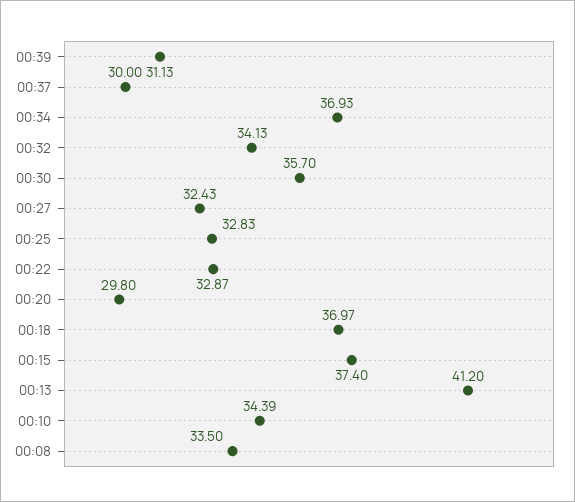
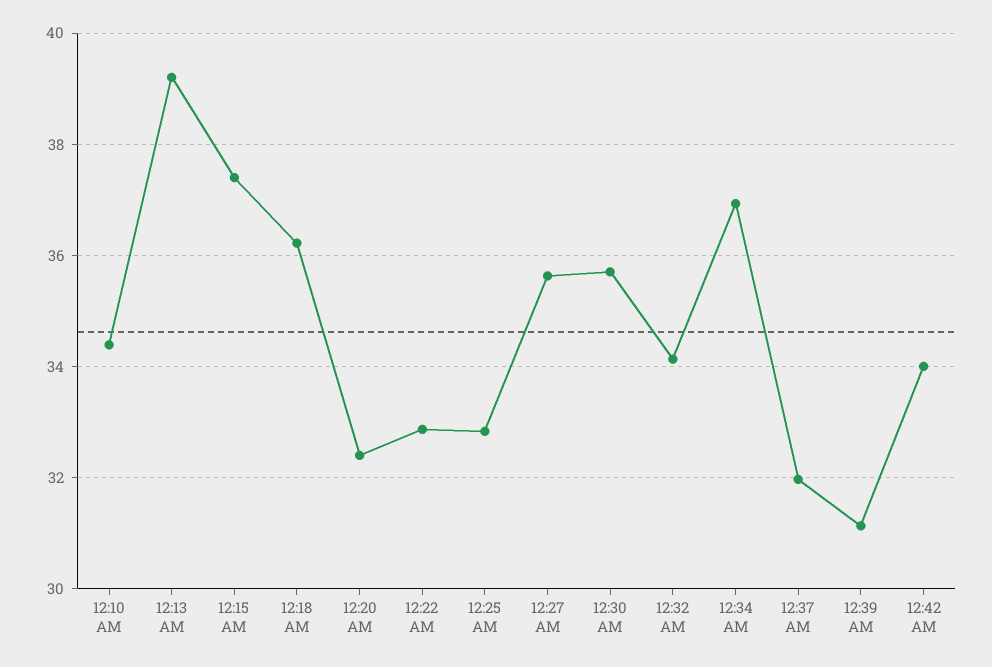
00:37: 30 -> 32
00:27: 32.43 -> 35.6
00:20: 29.8 -> 32.4
00:18: 36.97 -> 36.2
00:13: 41.2 -> 39.2
00:08: 33.5 -> none
12:42 AM: none -> 34

